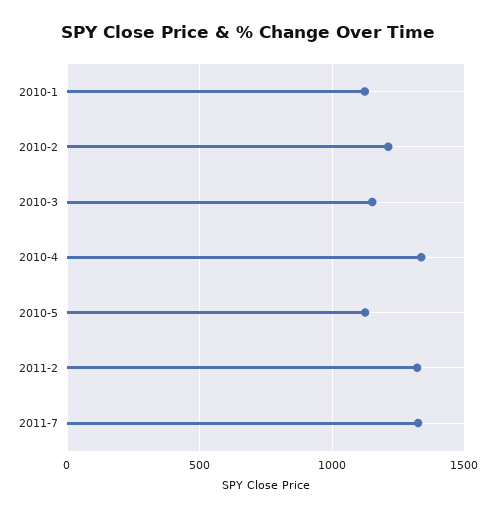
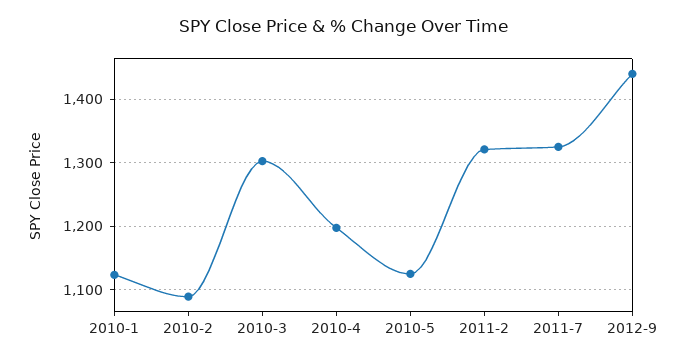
2010-2: 1200 -> 1090
2010-3: 1150 -> 1300
2010-4: 1350 -> 1200
2012-9: none -> 1440

